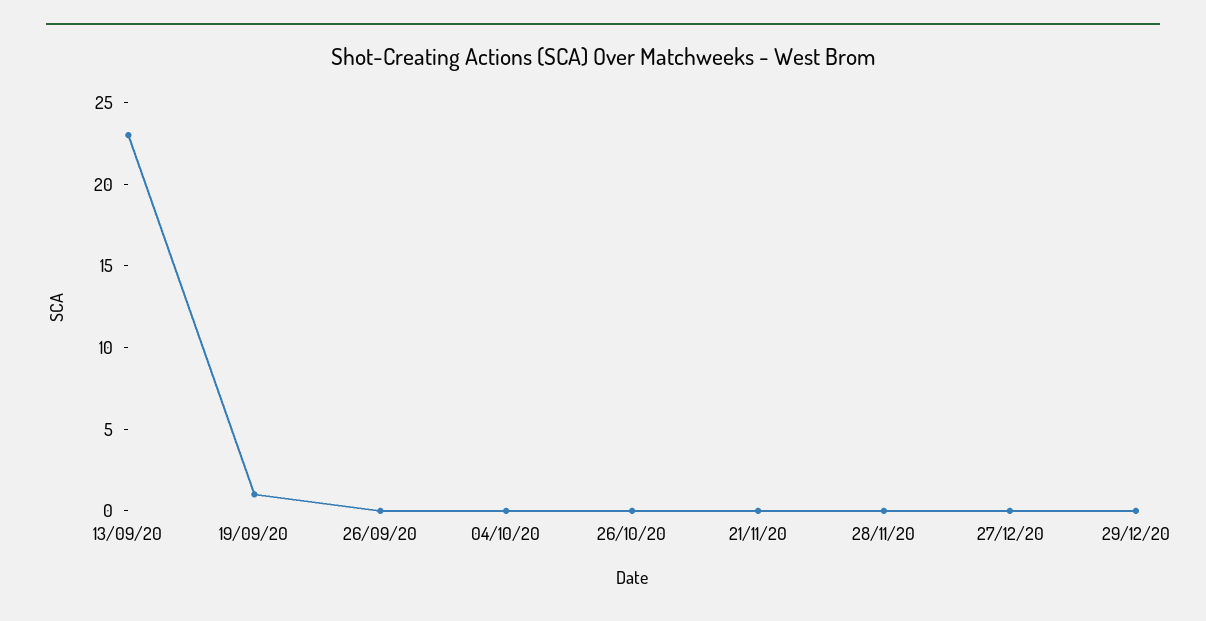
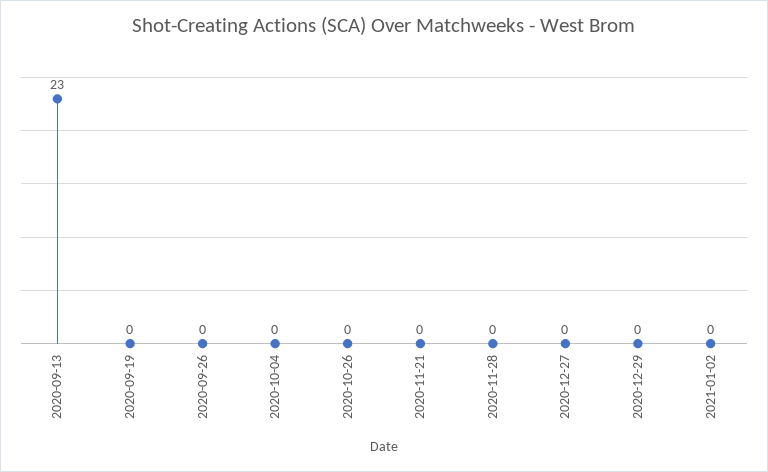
19/09/20: 1 -> 0
2021-01-02: none -> 0

